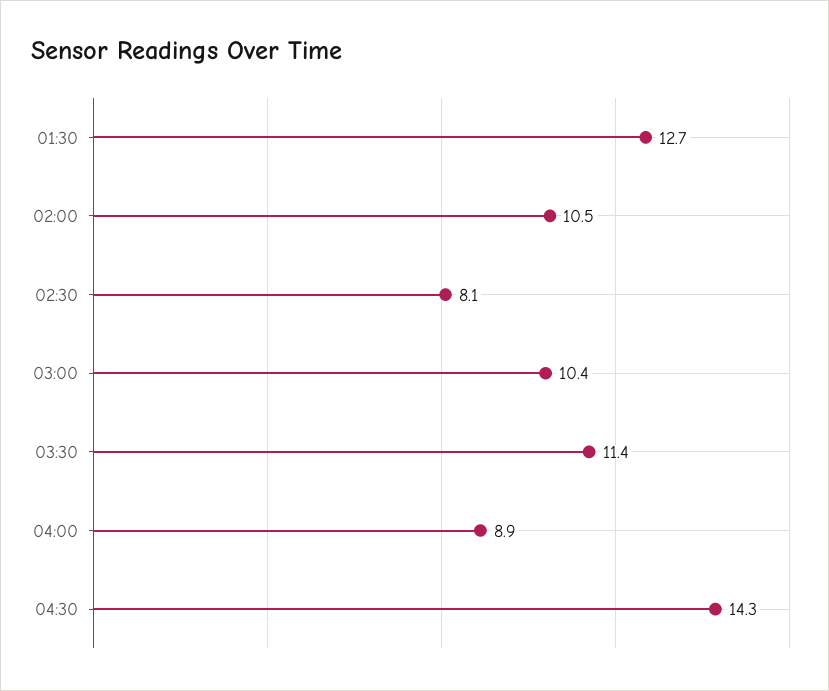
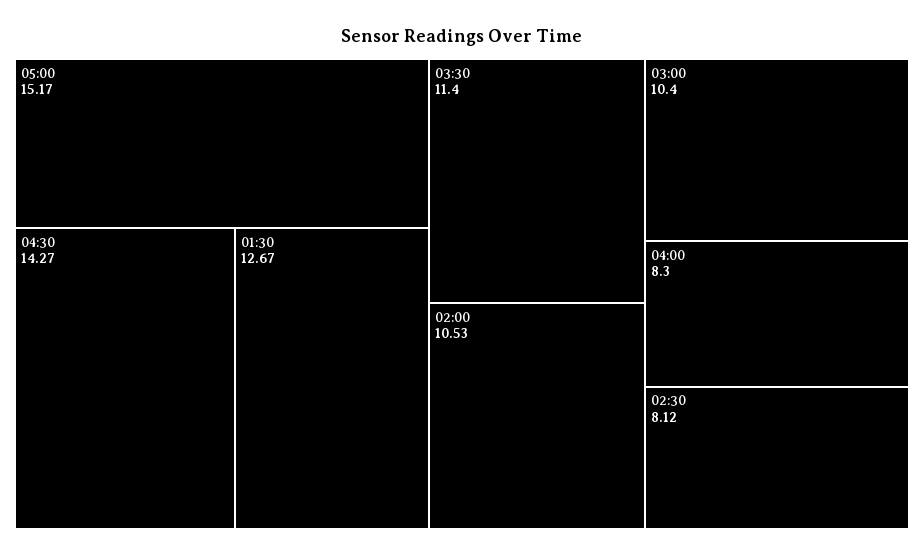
04:00: 8.9 -> 8.3
05:00: none -> 15.17

